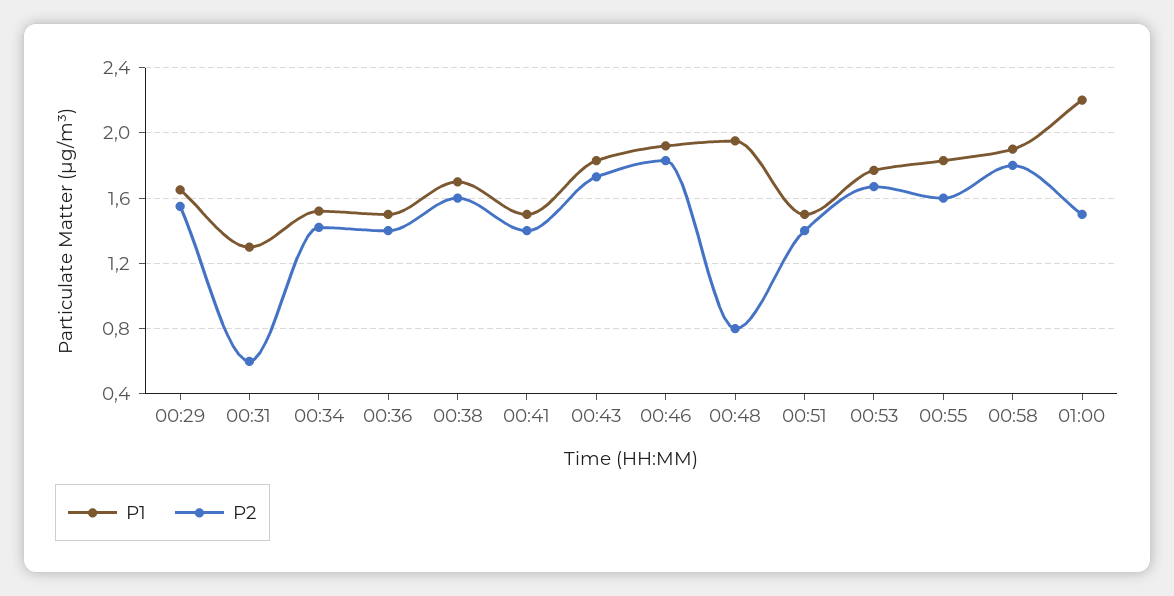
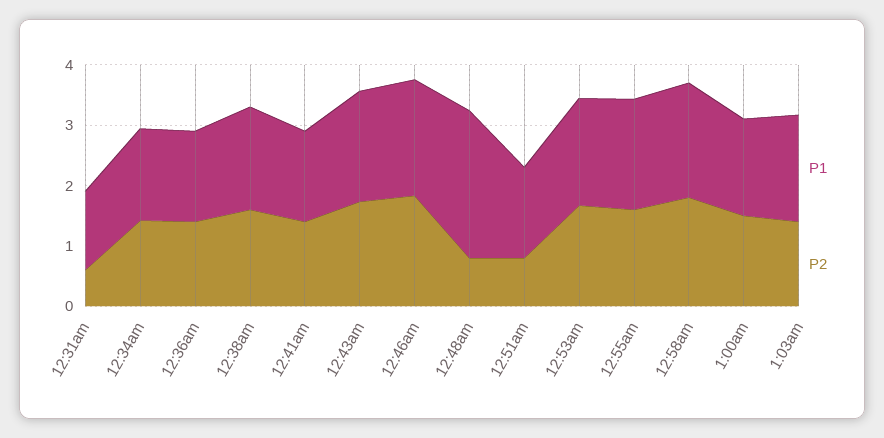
P1, 00:29: 1.65 -> none
P2, 00:29: 1.55 -> none
P1, 00:48: 1.95 -> 2.4
P2, 00:51: 1.4 -> 0.8
P1, 01:00: 2.2 -> 1.6
P1, 1:03am: none -> 1.8
P2, 1:03am: none -> 1.4

